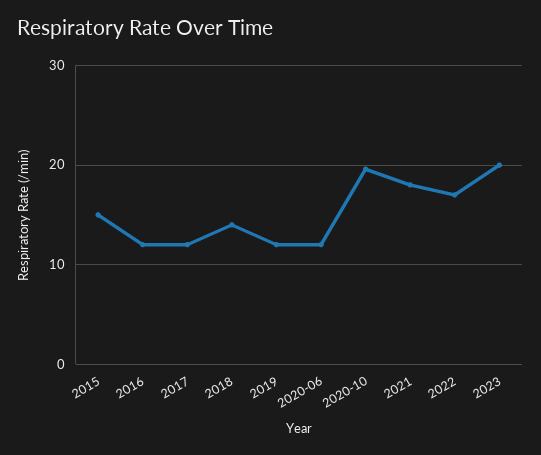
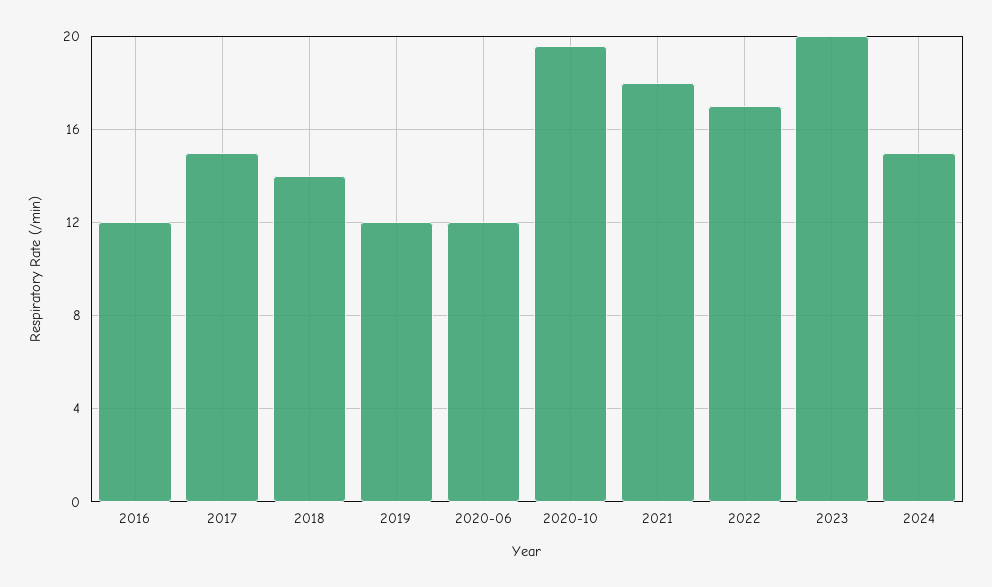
2015: 15 -> none
2017: 12 -> 15
2024: none -> 15

